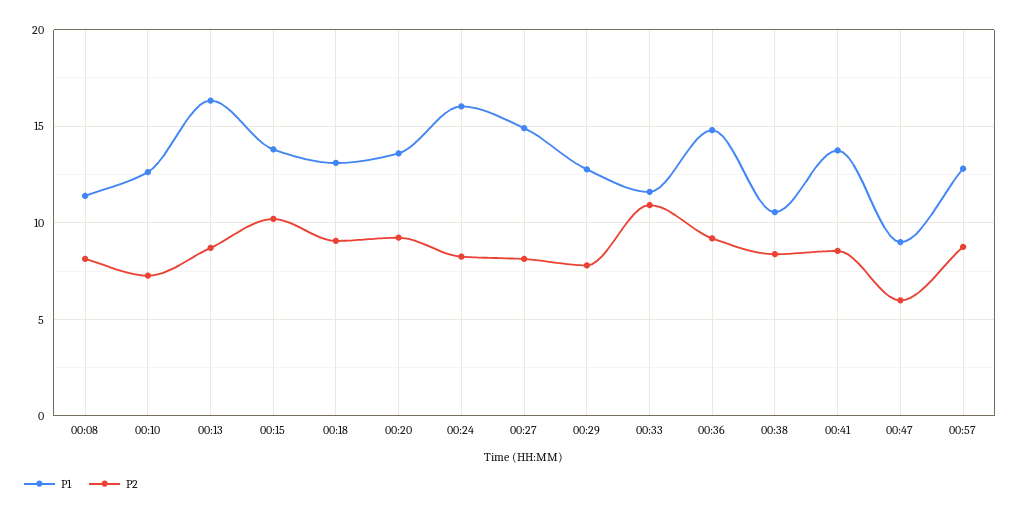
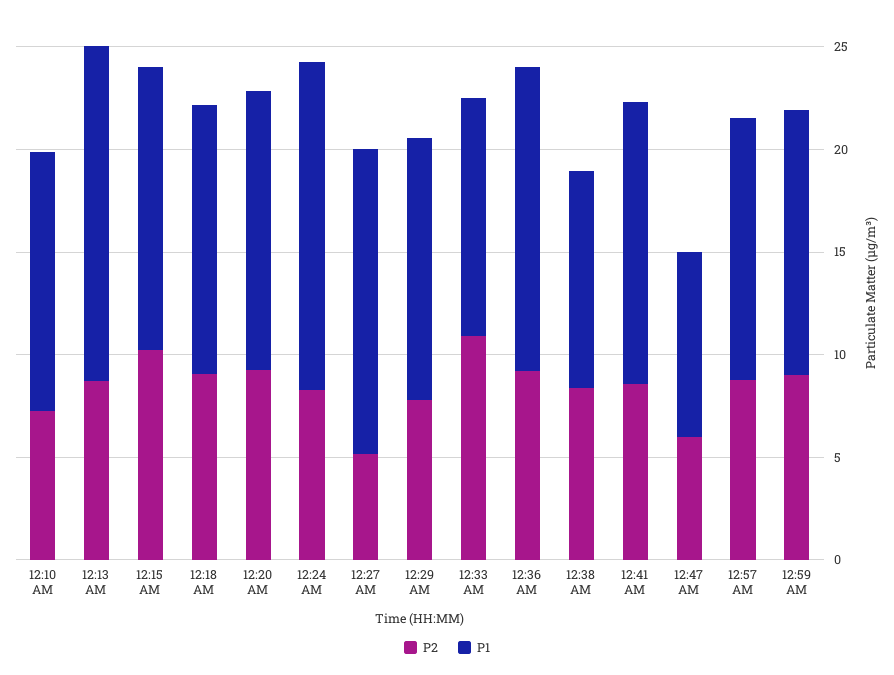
P1, 00:08: 11.5 -> none
P2, 00:08: 8 -> none
P2, 00:27: 8 -> 5
P2, 12:59 AM: none -> 9
P1, 12:59 AM: none -> 13

